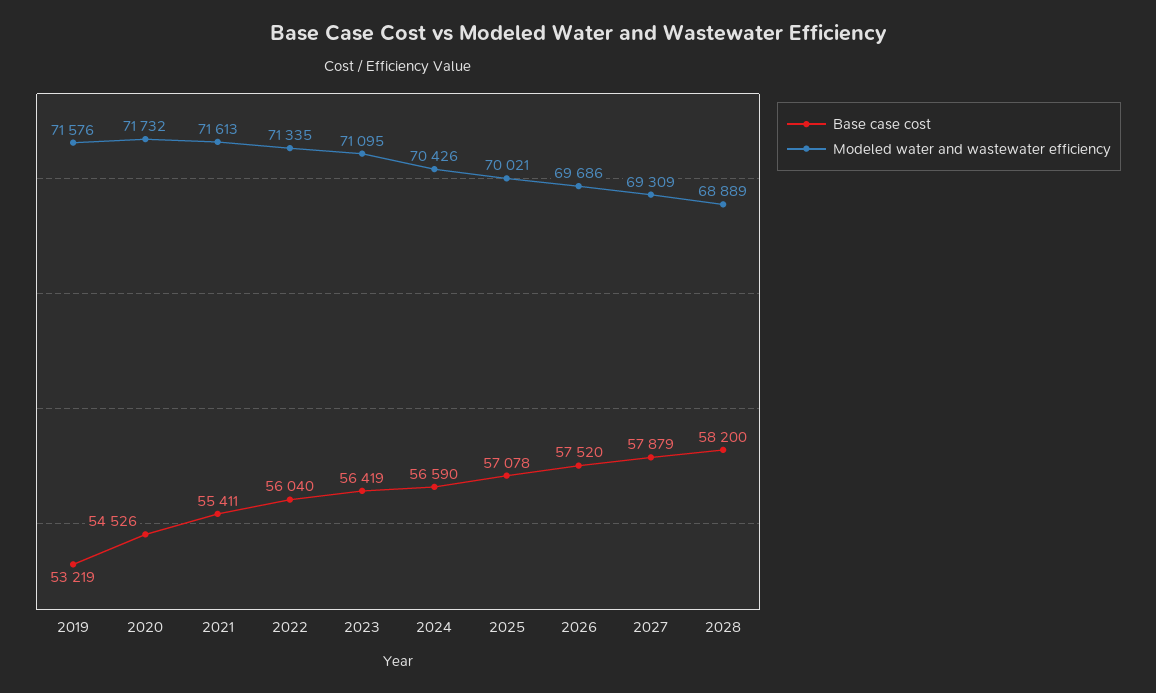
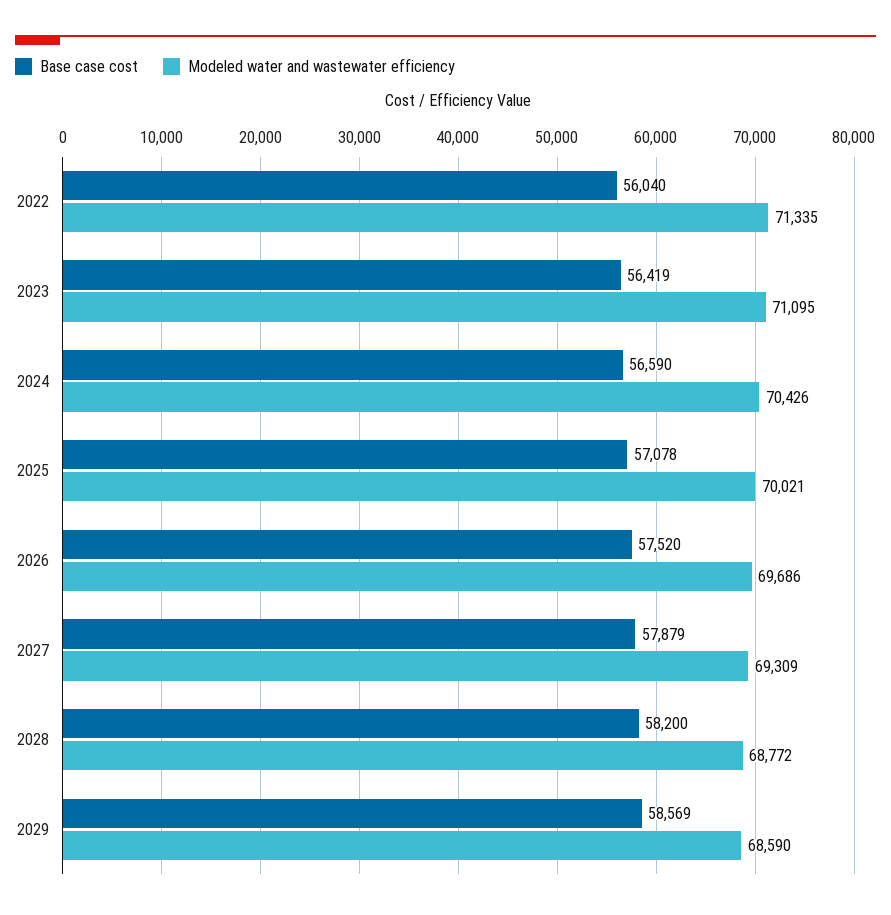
Base case cost, 2019: 53219 -> none
Modeled water and wastewater efficiency, 2019: 71576 -> none
Base case cost, 2020: 54526 -> none
Modeled water and wastewater efficiency, 2020: 71732 -> none
Base case cost, 2021: 55411 -> none
Modeled water and wastewater efficiency, 2021: 71613 -> none
Modeled water and wastewater efficiency, 2028: 68889 -> 68772
Base case cost, 2029: none -> 58569
Modeled water and wastewater efficiency, 2029: none -> 68590

